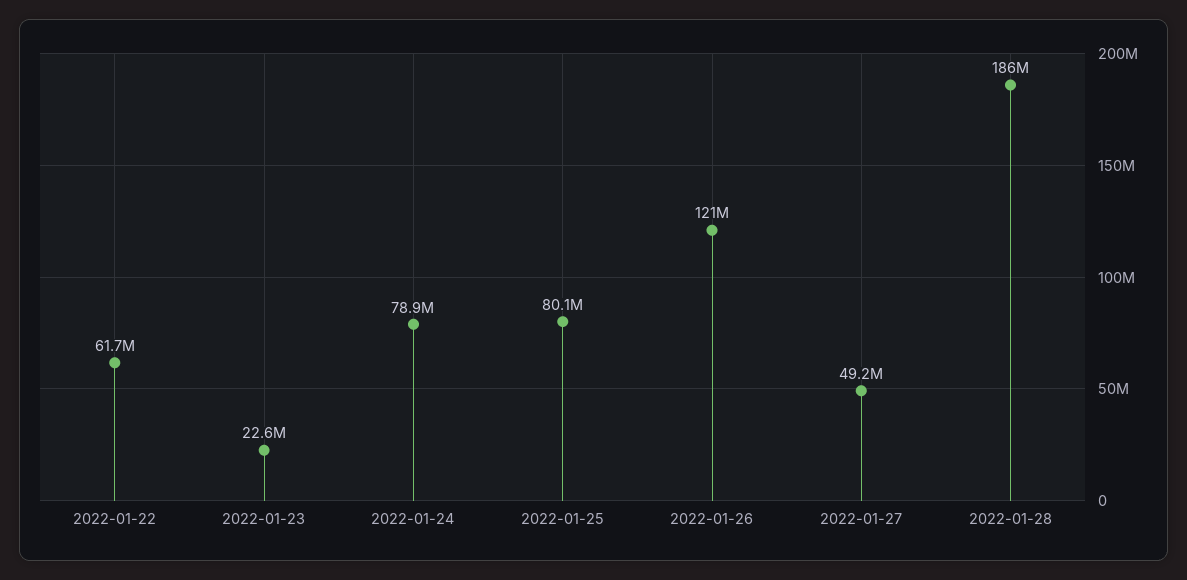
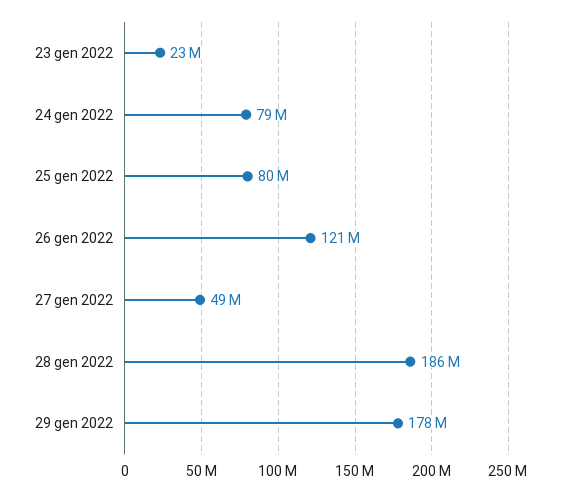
2022-01-22: 61700000 -> none
29 gen 2022: none -> 178000000

